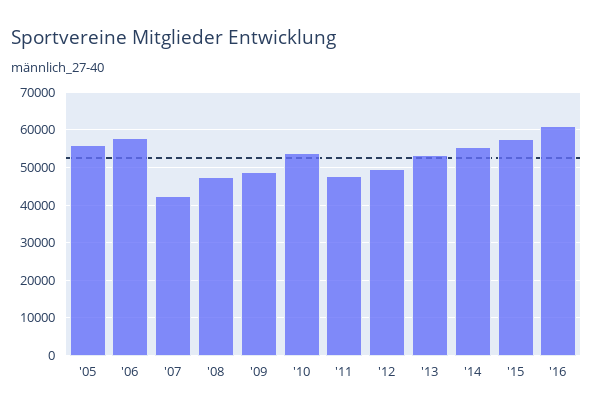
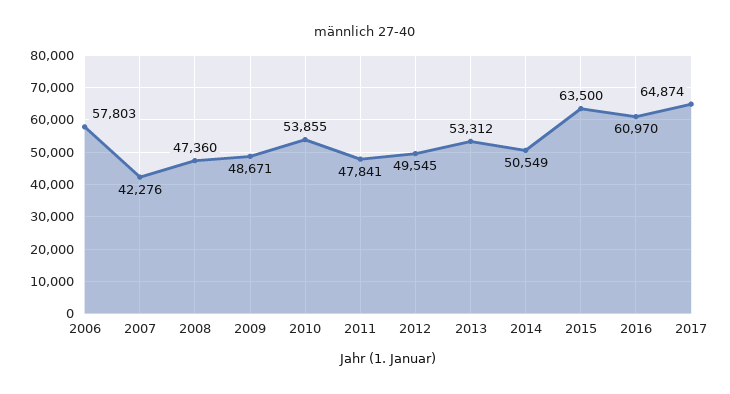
'05: 56000 -> none
'14: 56000 -> 50549
'15: 58000 -> 63500
2017: none -> 64874

